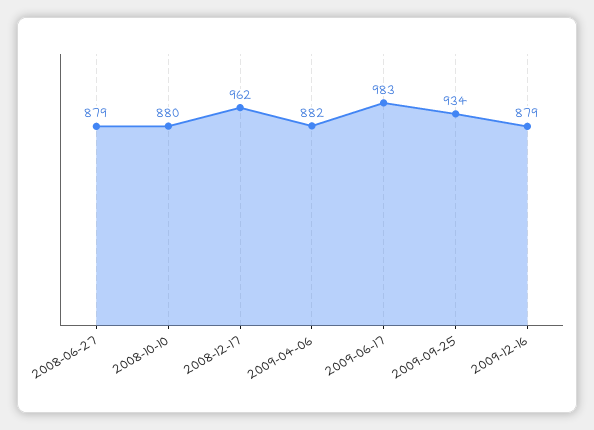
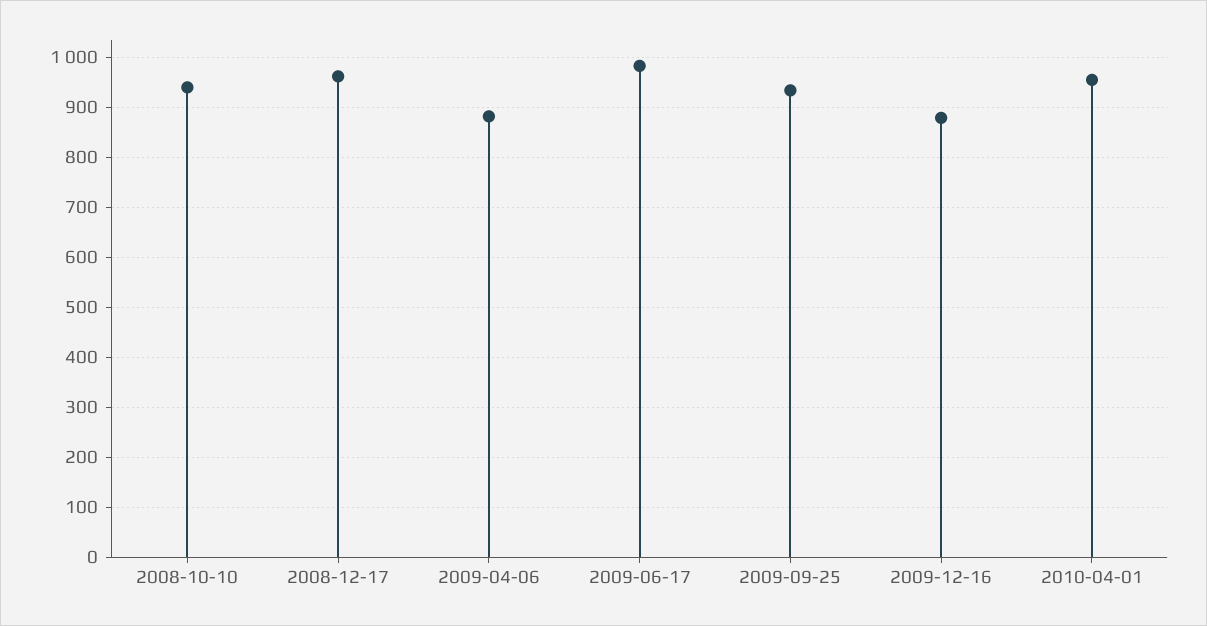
2008-06-27: 879 -> none
2008-10-10: 880 -> 940
2010-04-01: none -> 960

